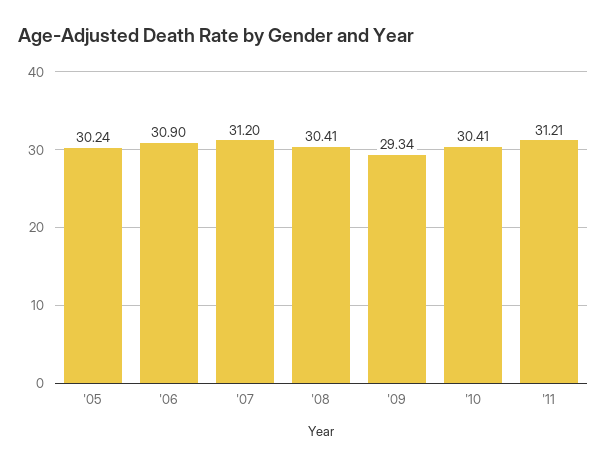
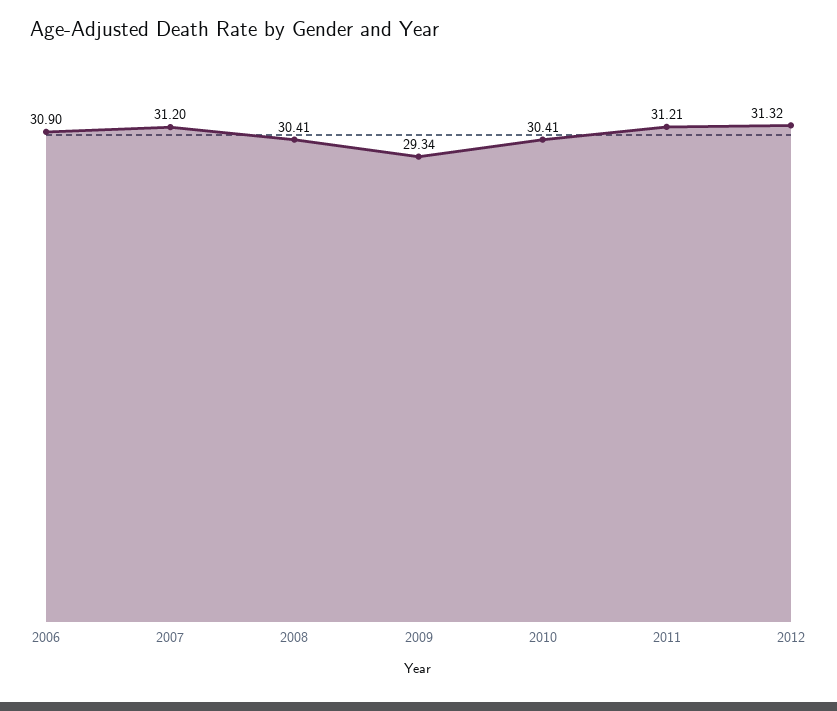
'05: 30.24 -> none
2012: none -> 31.32

